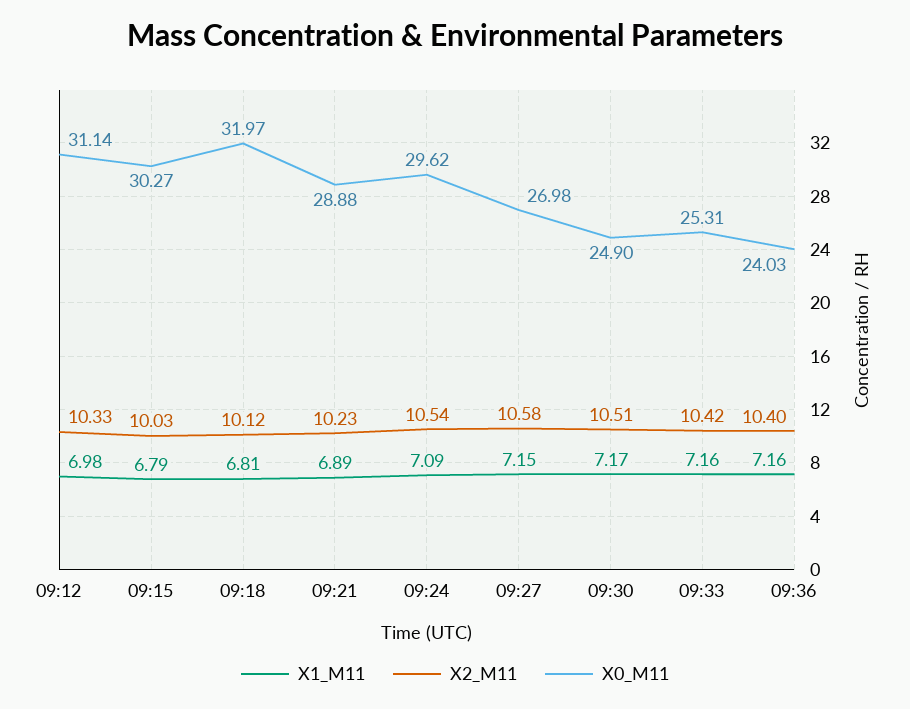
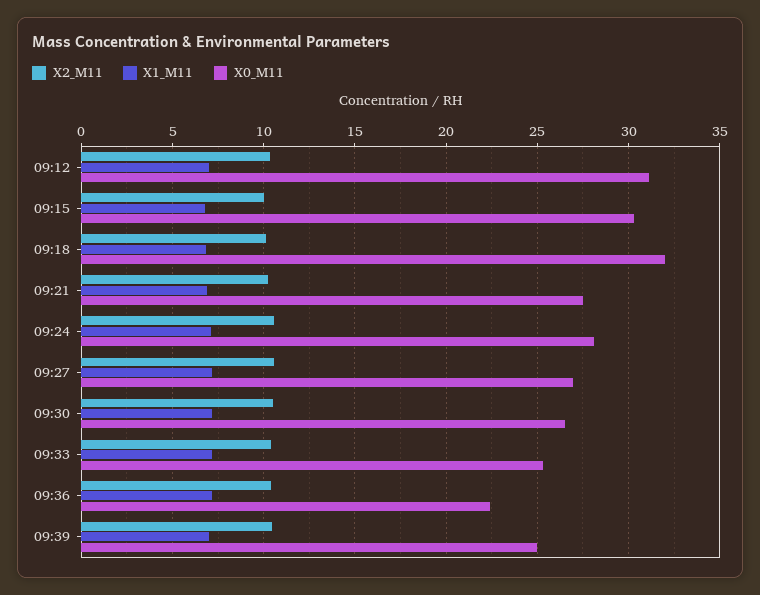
X0_M11, 09:21: 28.88 -> 27.5
X0_M11, 09:24: 29.62 -> 28
X0_M11, 09:30: 24.9 -> 26.5
X0_M11, 09:36: 24.03 -> 22.5
X2_M11, 09:39: none -> 10.5
X1_M11, 09:39: none -> 7
X0_M11, 09:39: none -> 25

